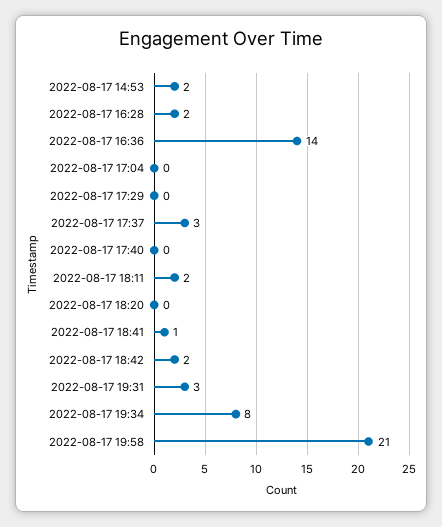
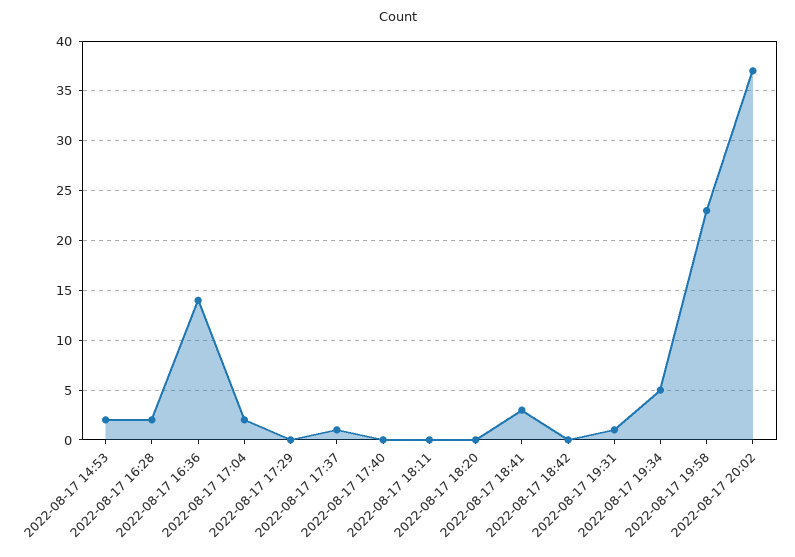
2022-08-17 17:04: 0 -> 2
2022-08-17 17:37: 3 -> 1
2022-08-17 18:11: 2 -> 0
2022-08-17 18:41: 1 -> 3
2022-08-17 18:42: 2 -> 0
2022-08-17 19:31: 3 -> 1
2022-08-17 19:34: 8 -> 5
2022-08-17 19:58: 21 -> 23
2022-08-17 20:02: none -> 37

